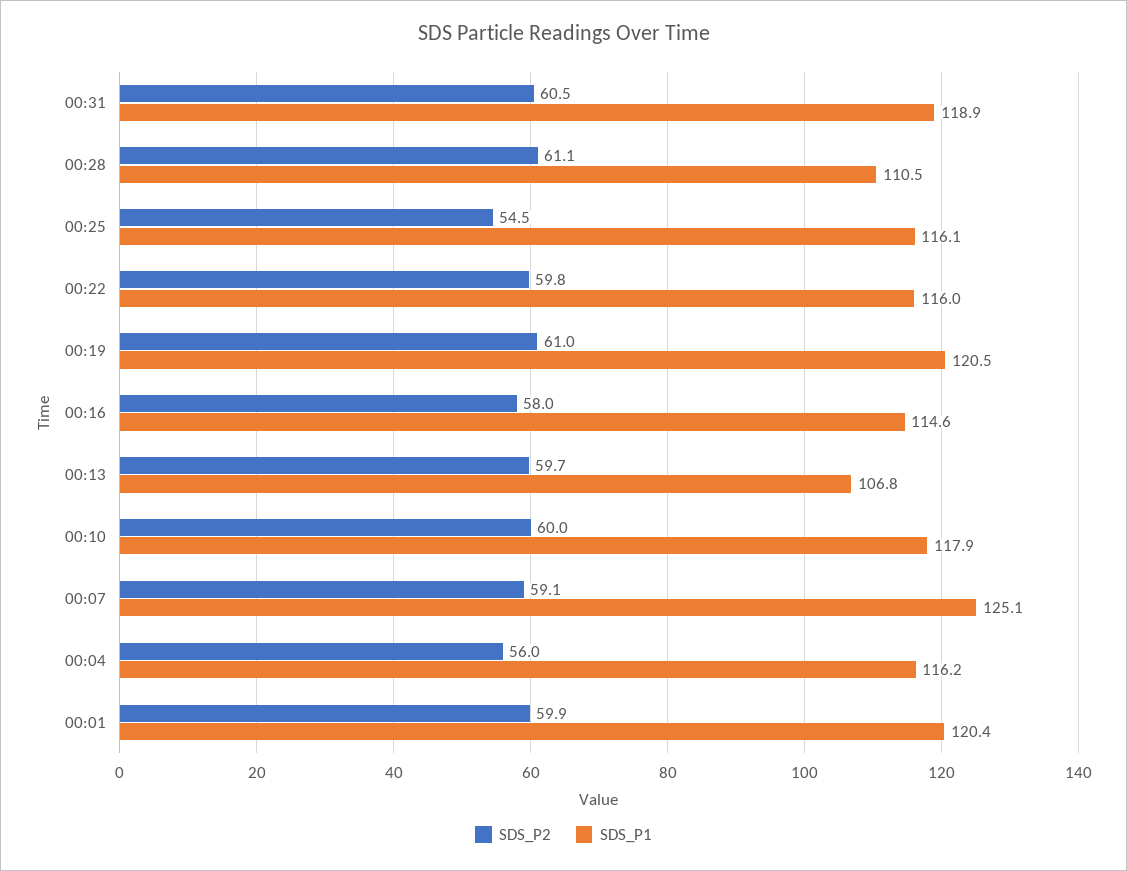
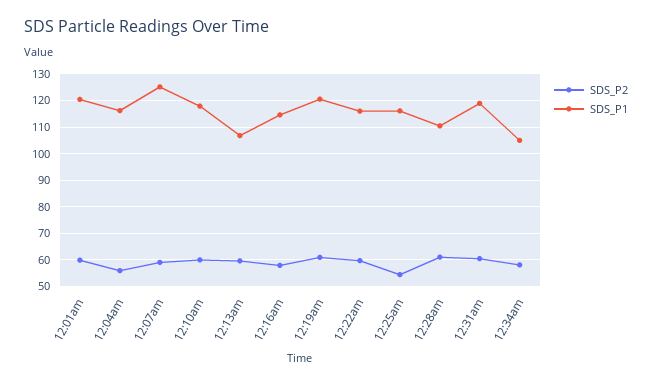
SDS_P2, 12:34am: none -> 57.5
SDS_P1, 12:34am: none -> 105

